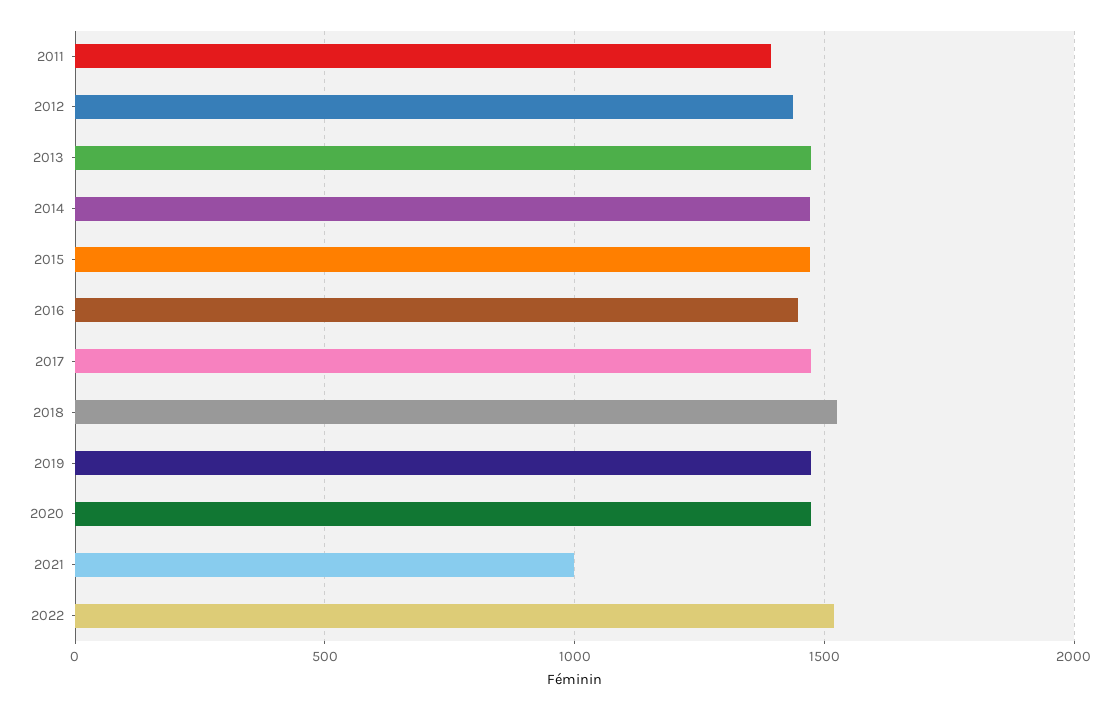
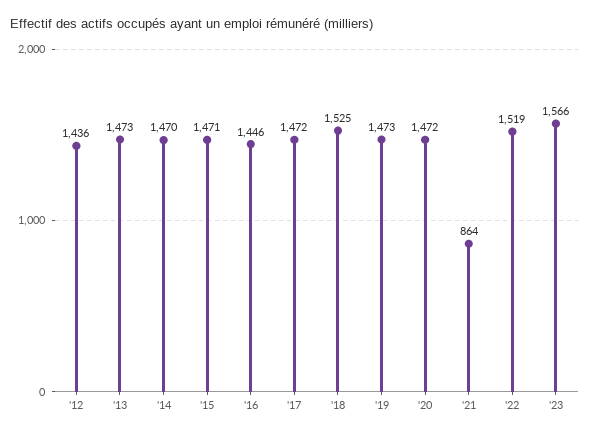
2011: 1400 -> none
2021: 1000 -> 864
'23: none -> 1566

